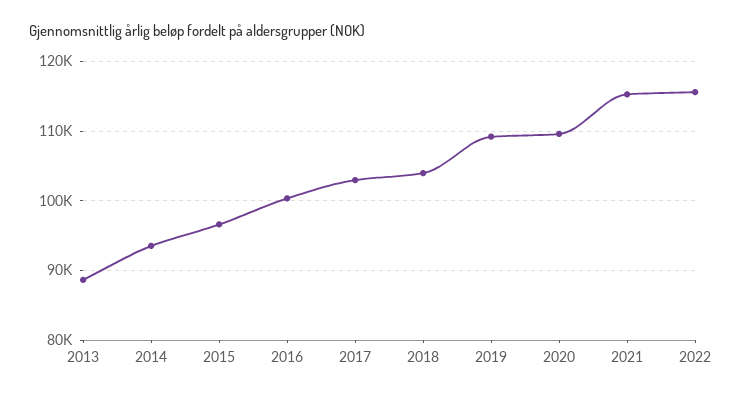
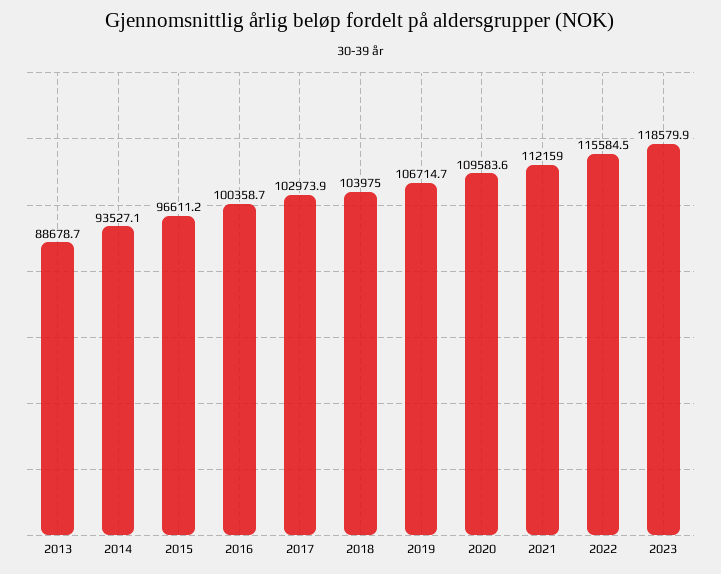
2019: 109000 -> 106714.7
2021: 115000 -> 112159
2023: none -> 118579.9

